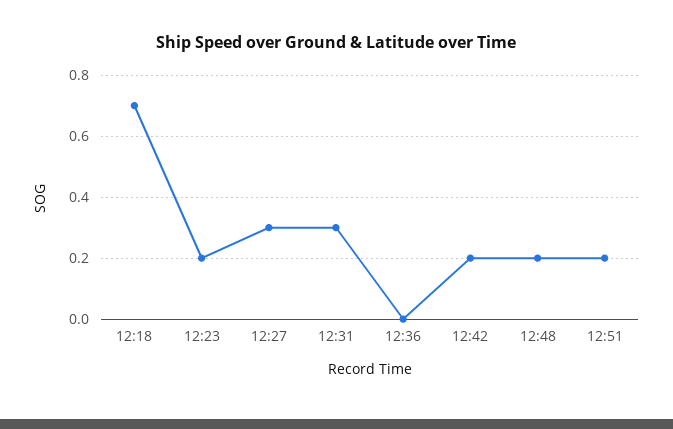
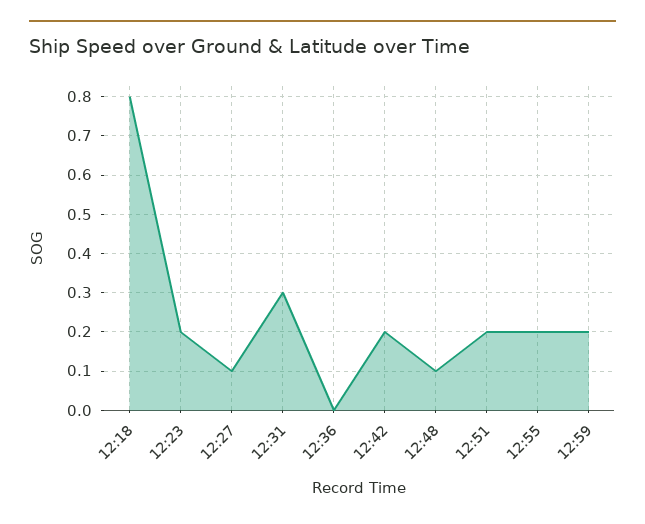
12:18: 0.7 -> 0.8
12:27: 0.3 -> 0.1
12:48: 0.2 -> 0.1
12:55: none -> 0.2
12:59: none -> 0.2

